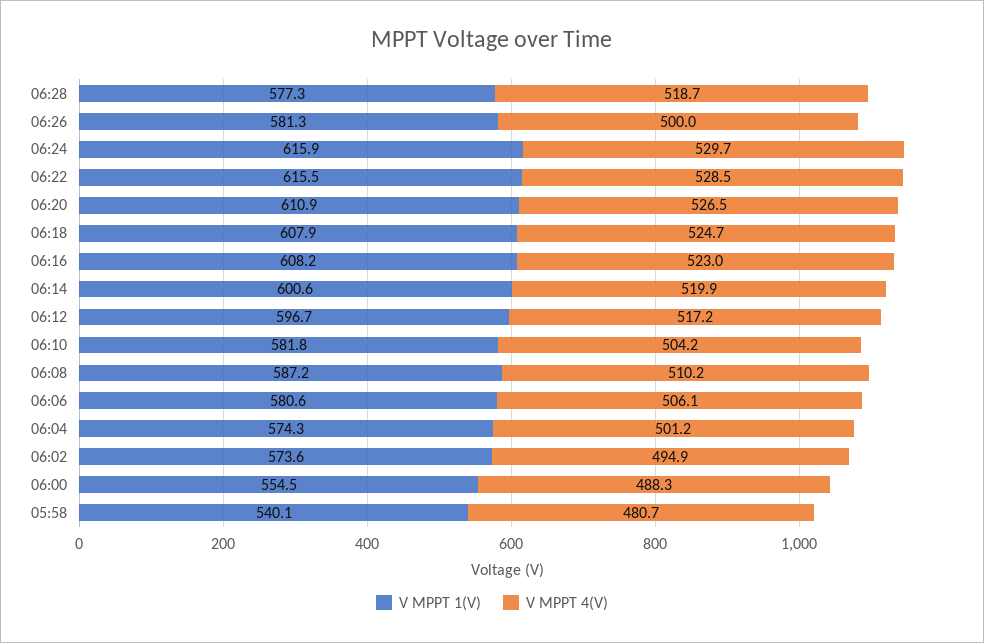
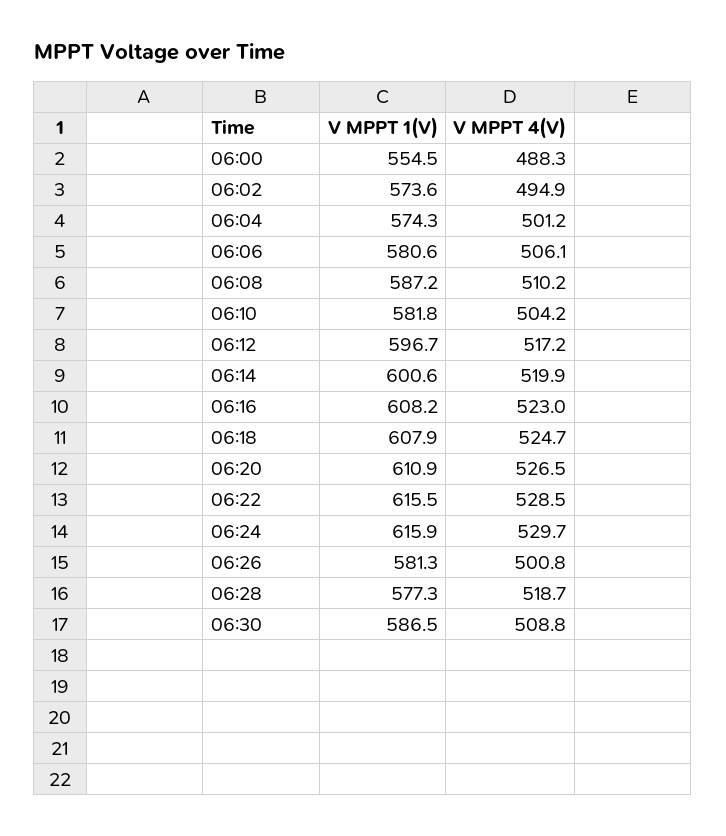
V MPPT 4(V), 06:26: 500 -> 500.8
V MPPT 1(V), 05:58: 540.1 -> none
V MPPT 4(V), 05:58: 480.7 -> none
V MPPT 1(V), 06:30: none -> 586.5
V MPPT 4(V), 06:30: none -> 508.8

